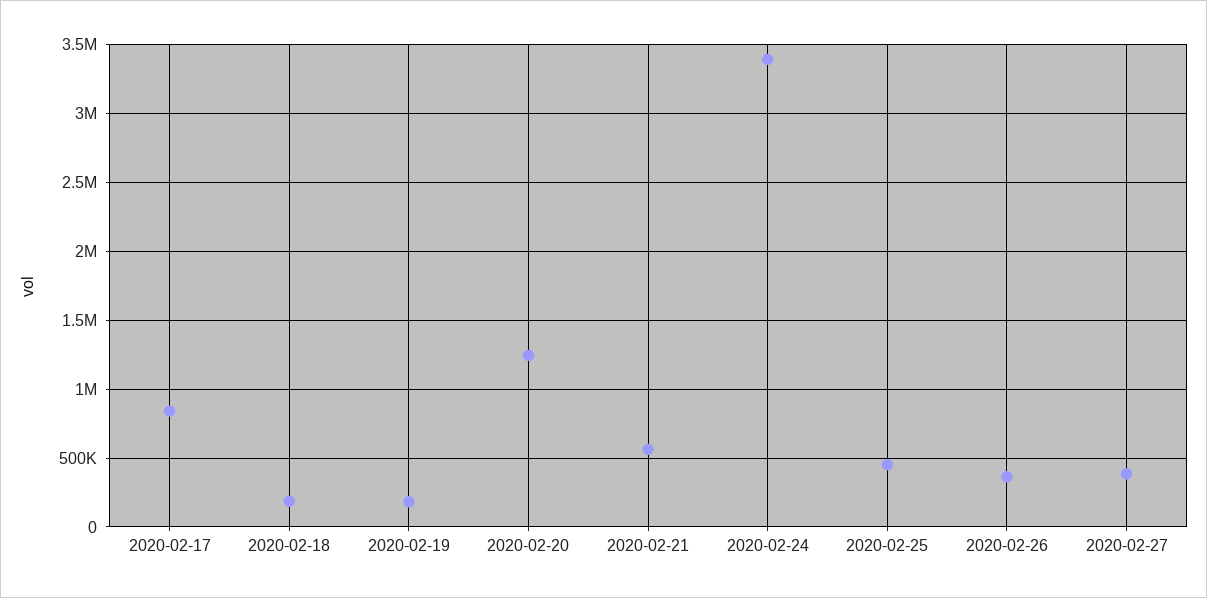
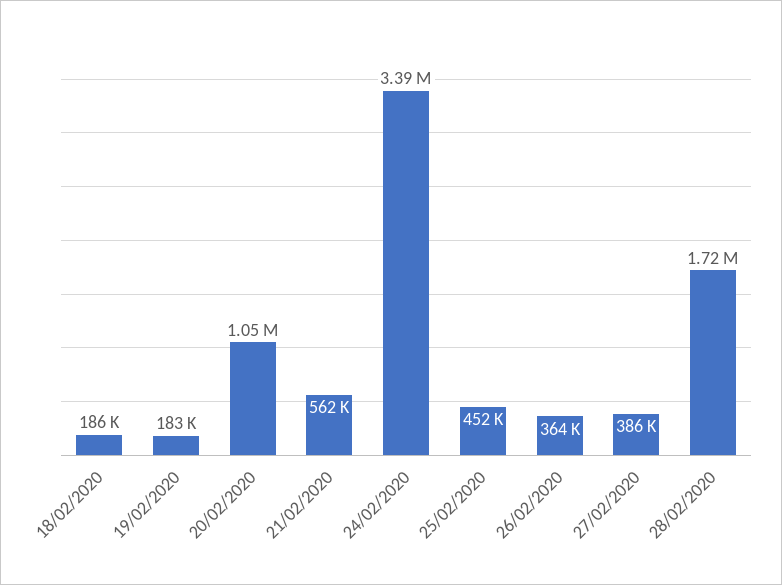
2020-02-17: 850000 -> none
2020-02-20: 1250000 -> 1050000
28/02/2020: none -> 1720000

